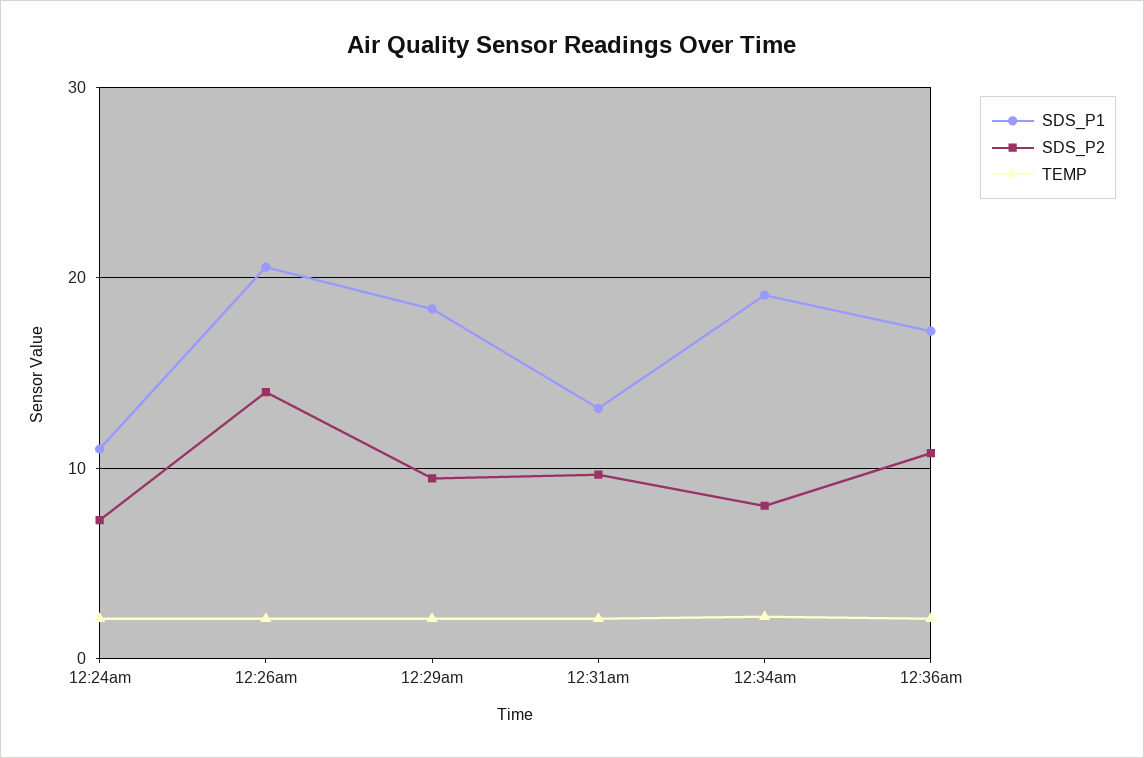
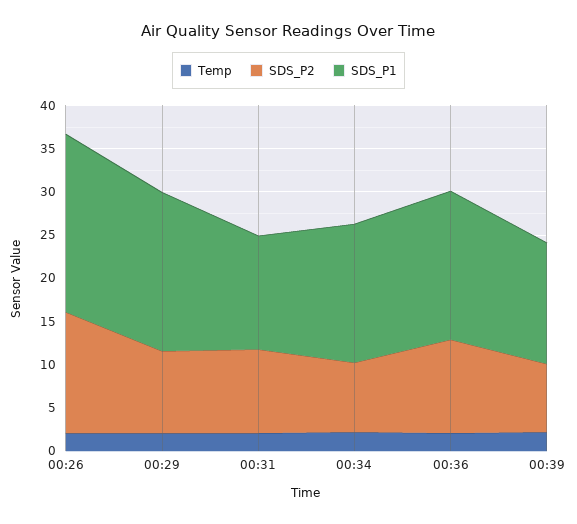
SDS_P1, 12:24am: 11 -> none
SDS_P2, 12:24am: 7 -> none
TEMP, 12:24am: 2 -> none
SDS_P1, 12:34am: 19 -> 16
TEMP, 00:39: none -> 2
SDS_P2, 00:39: none -> 8
SDS_P1, 00:39: none -> 14

